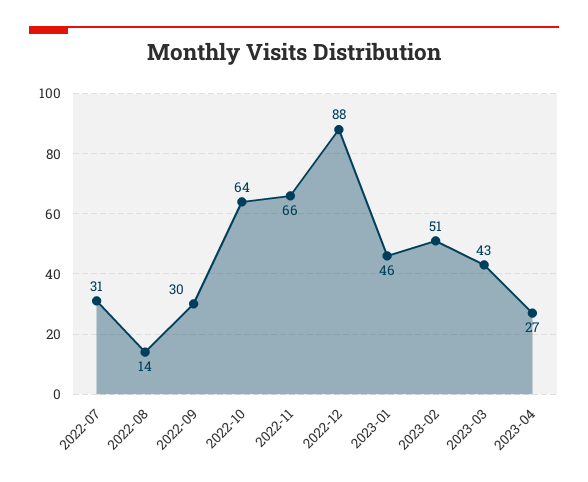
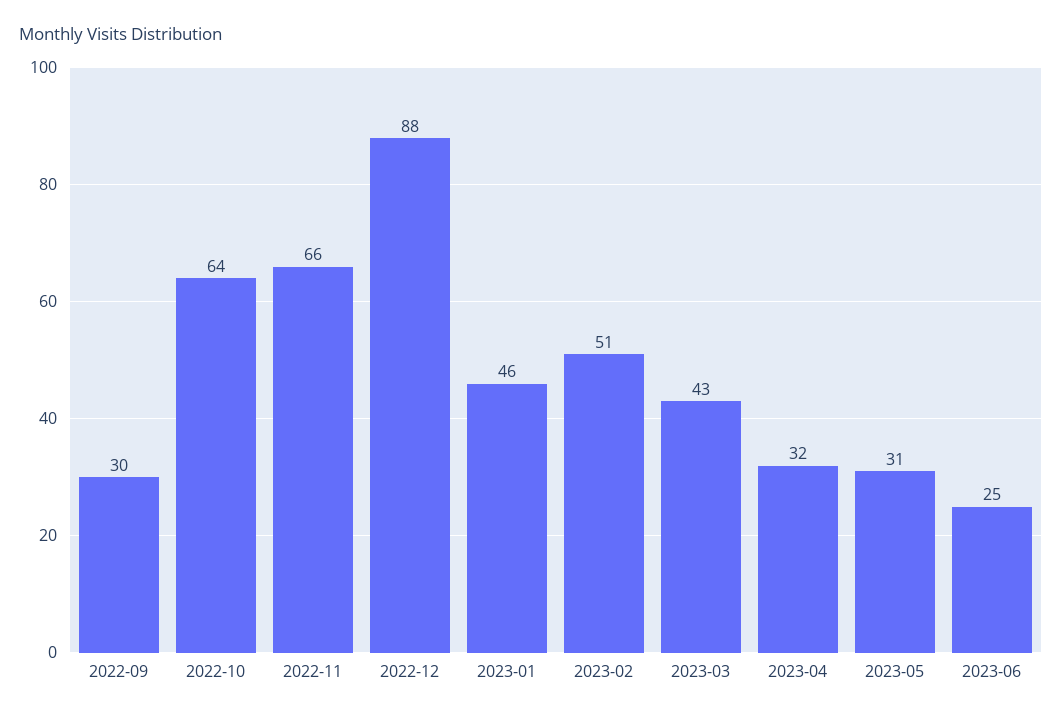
2022-07: 31 -> none
2022-08: 14 -> none
2023-04: 27 -> 32
2023-05: none -> 31
2023-06: none -> 25

